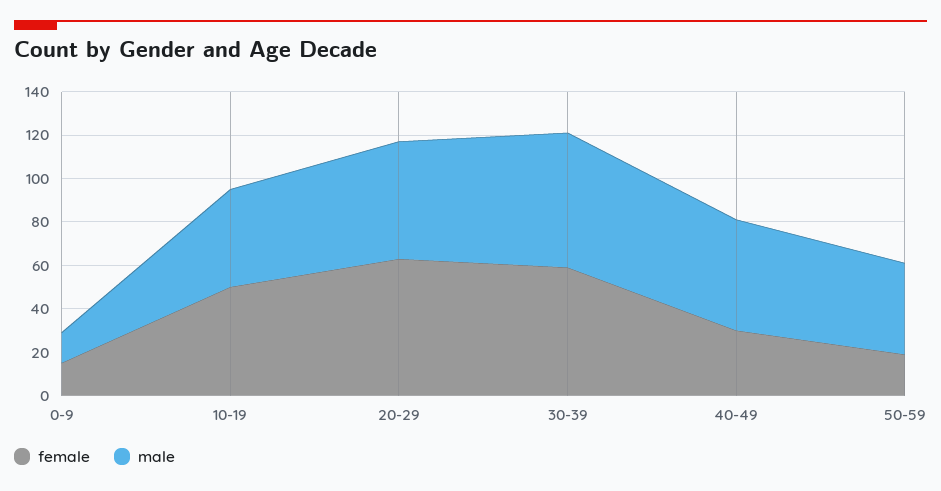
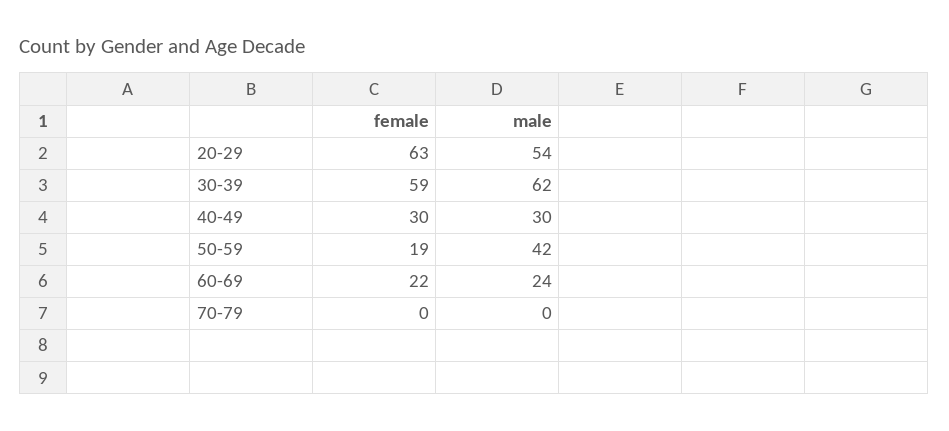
female, 0-9: 15 -> none
male, 0-9: 15 -> none
female, 10-19: 50 -> none
male, 10-19: 45 -> none
male, 40-49: 50 -> 30
female, 60-69: none -> 22
male, 60-69: none -> 24
female, 70-79: none -> 0
male, 70-79: none -> 0

